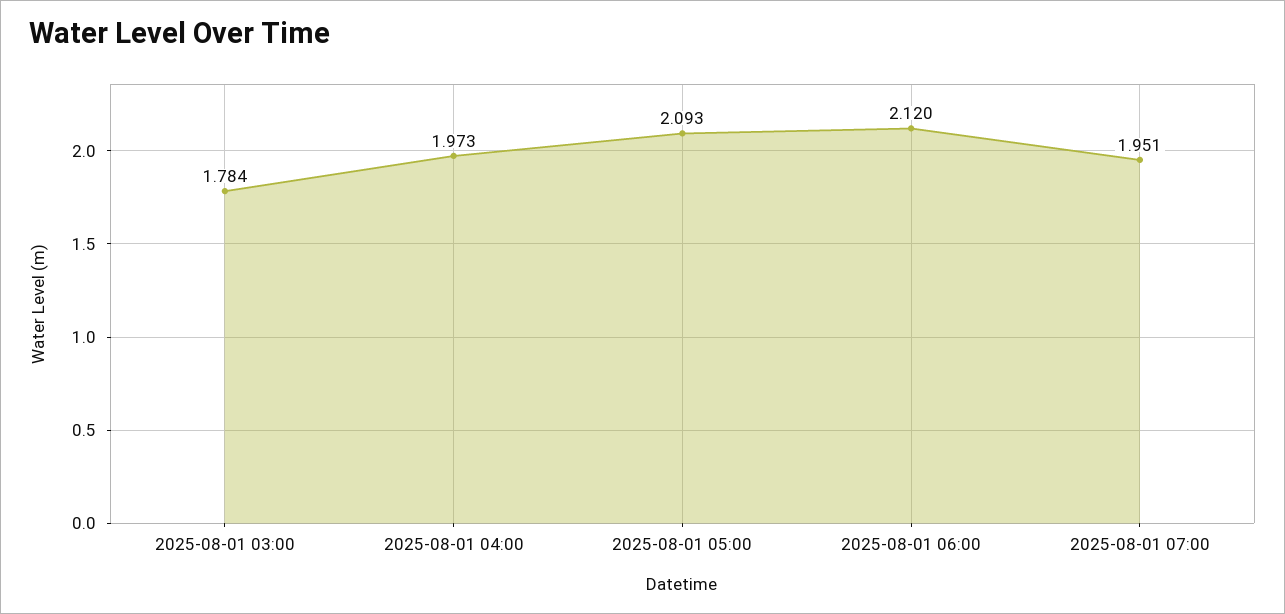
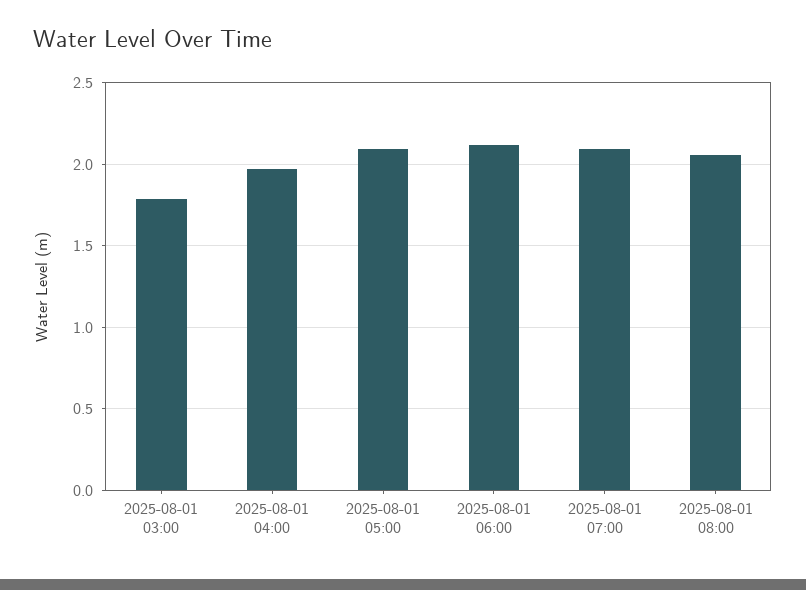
2025-08-01 07:00: 1.951 -> 2.1
2025-08-01 08:00: none -> 2.05

